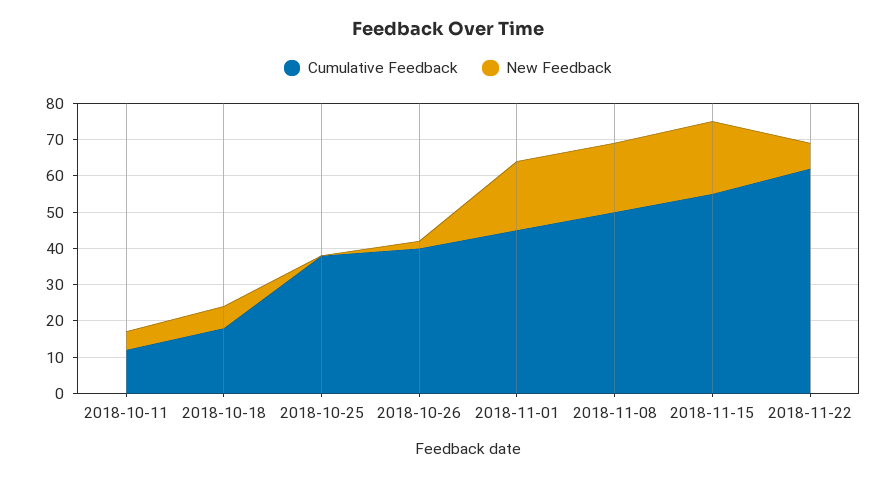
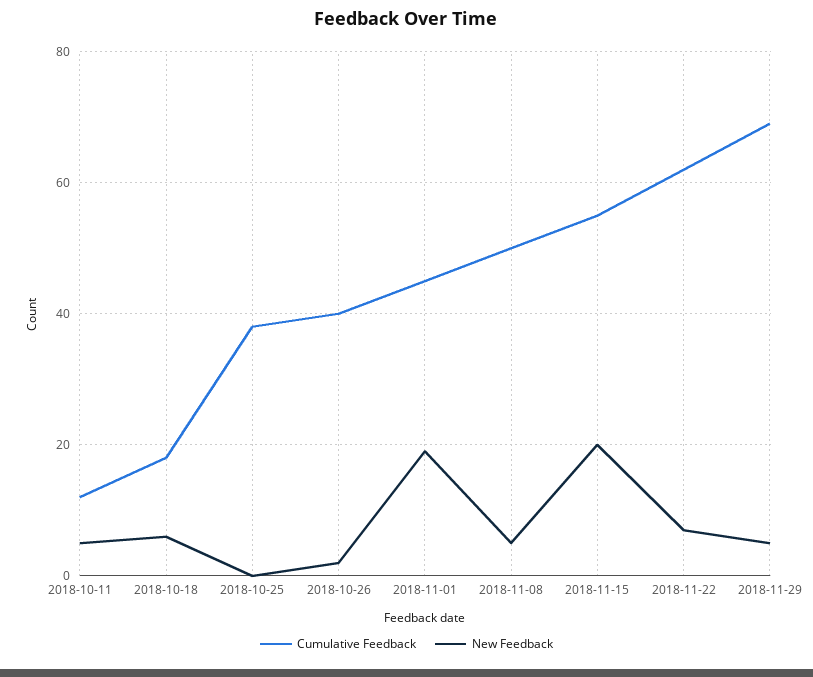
New Feedback, 2018-11-08: 20 -> 5
Cumulative Feedback, 2018-11-29: none -> 70
New Feedback, 2018-11-29: none -> 5

